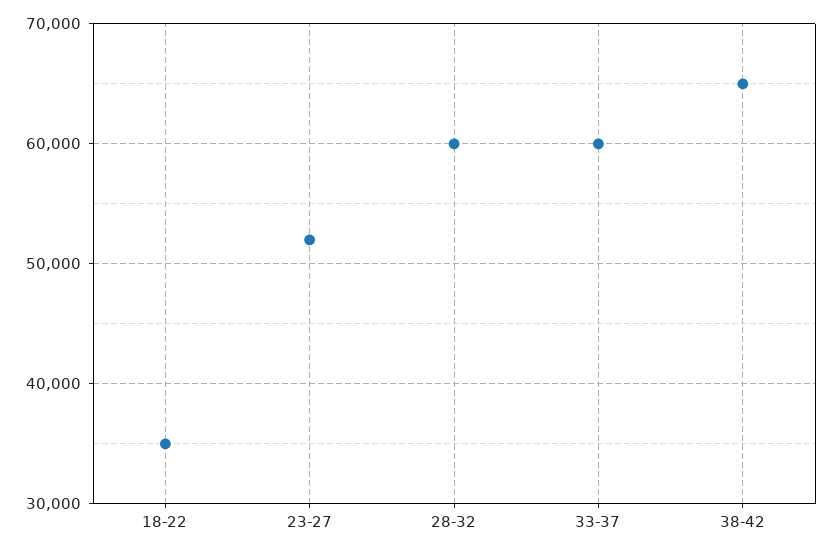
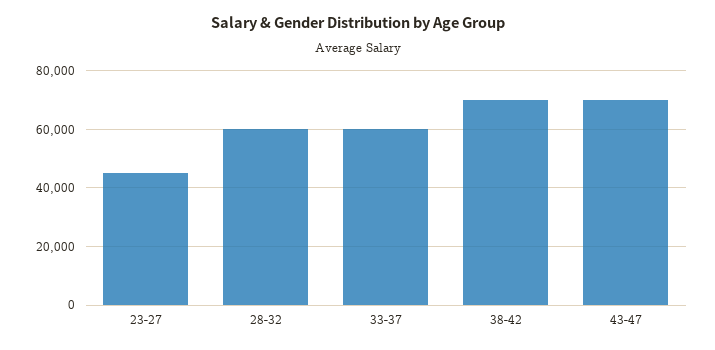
18-22: 35000 -> none
23-27: 52000 -> 45000
38-42: 65000 -> 70000
43-47: none -> 70000

